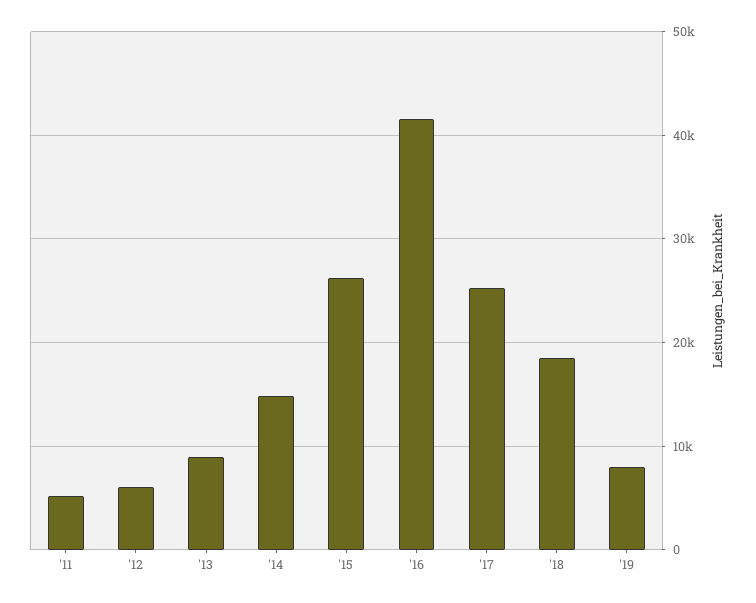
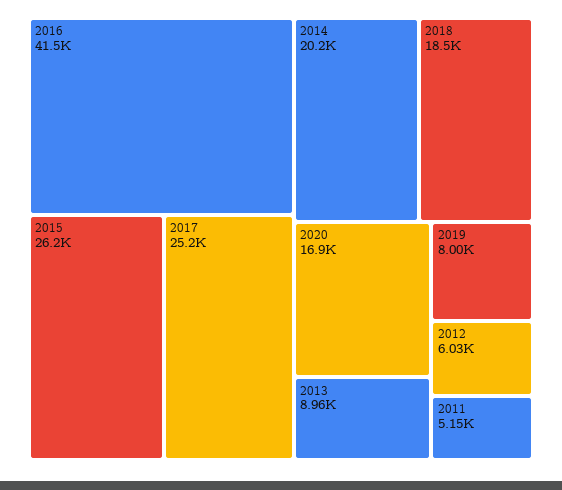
'14: 15000 -> 20200
2020: none -> 16900

